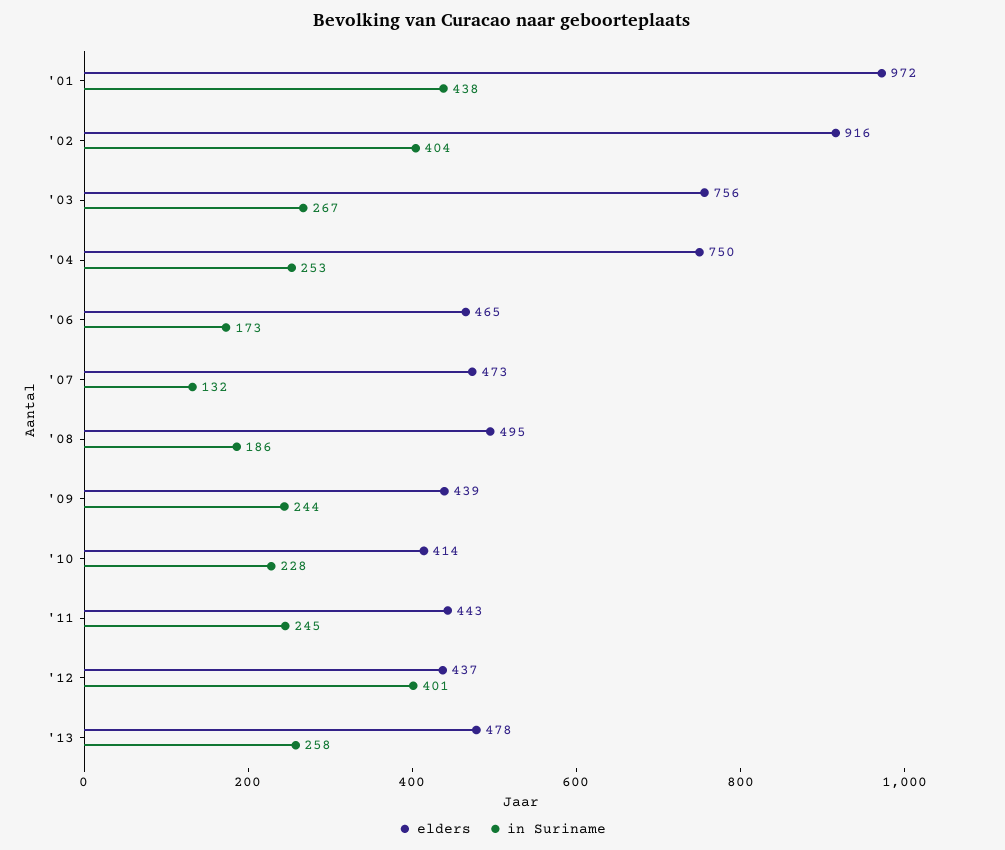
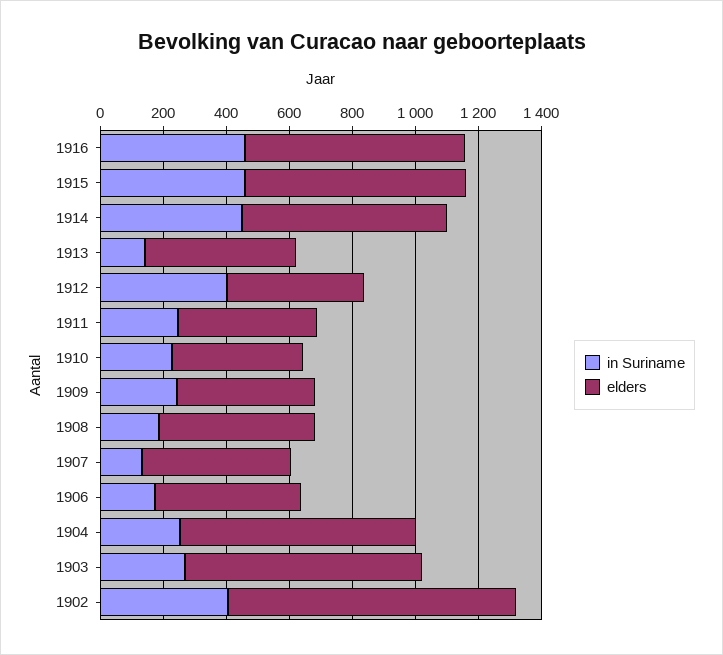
elders, '01: 972 -> none
in Suriname, '01: 438 -> none
in Suriname, '13: 258 -> 150
in Suriname, 1916: none -> 450
elders, 1916: none -> 700
in Suriname, 1915: none -> 450
elders, 1915: none -> 700
in Suriname, 1914: none -> 450
elders, 1914: none -> 650

